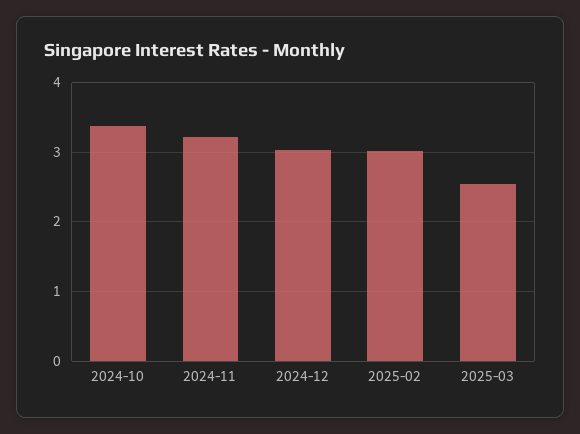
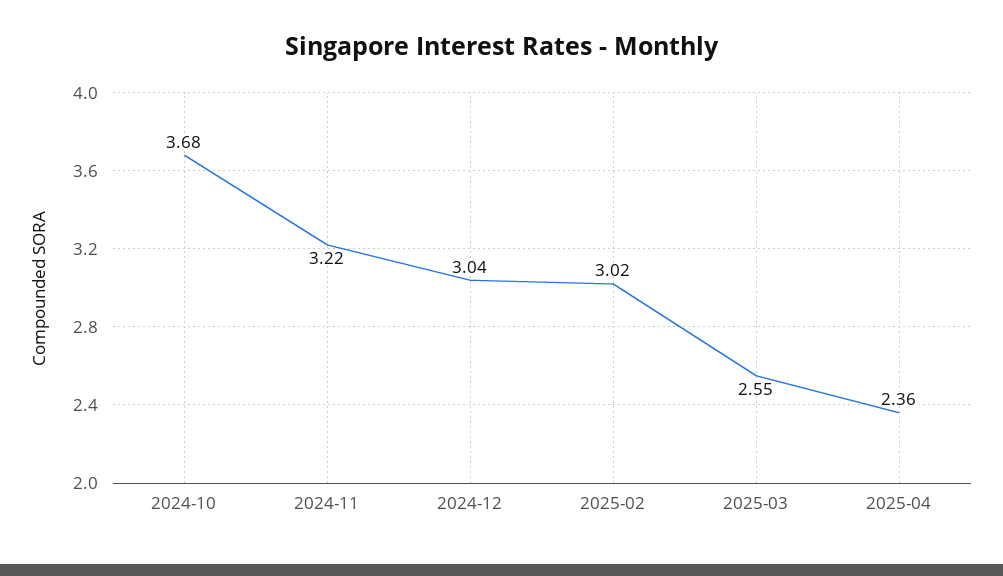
2024-10: 3.4 -> 3.68
2025-04: none -> 2.36

